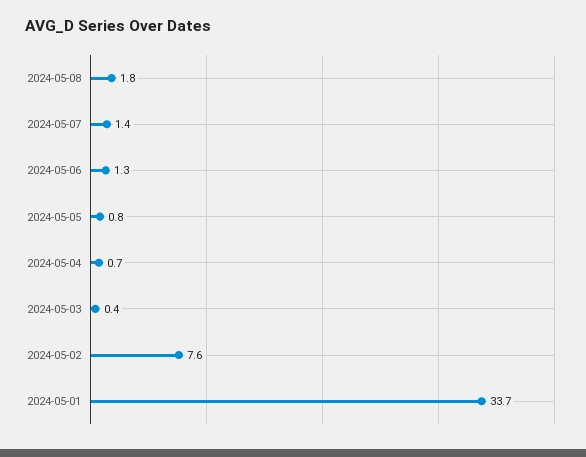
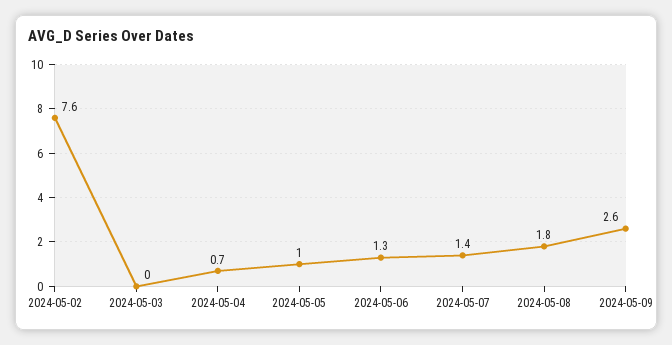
2024-05-05: 0.8 -> 1
2024-05-03: 0.4 -> 0
2024-05-01: 33.7 -> none
2024-05-09: none -> 2.6

